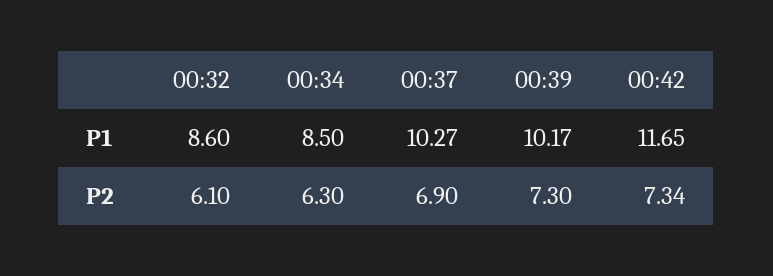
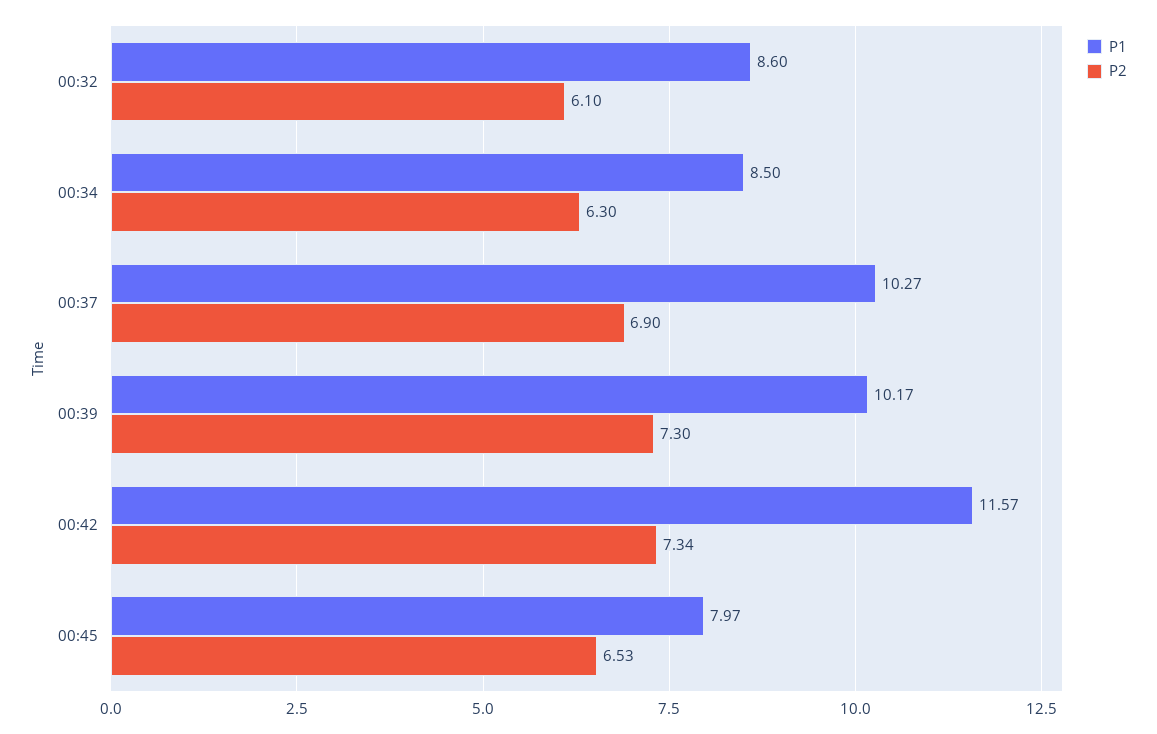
P1, 00:42: 11.65 -> 11.57
P1, 00:45: none -> 7.97
P2, 00:45: none -> 6.53

